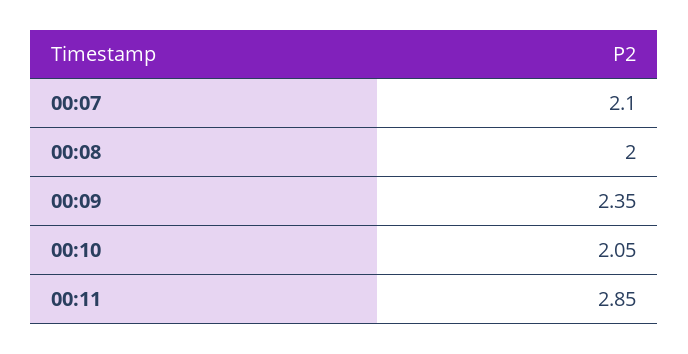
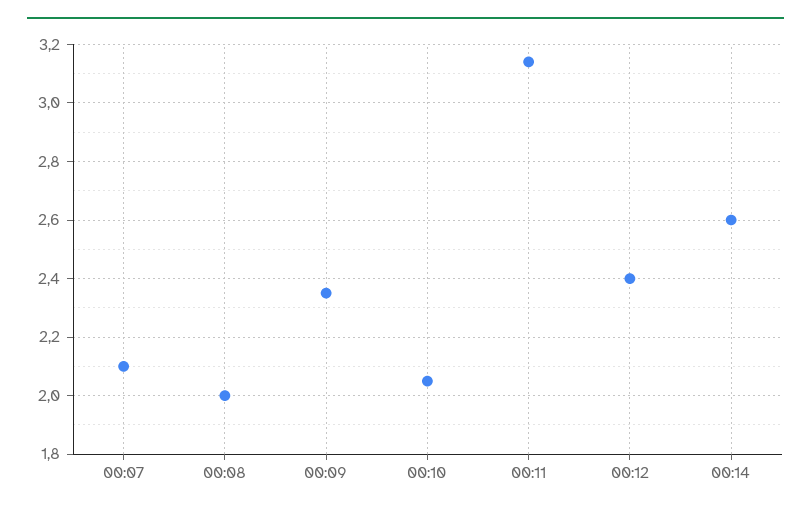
00:11: 2.85 -> 3.15
00:12: none -> 2.4
00:14: none -> 2.6

